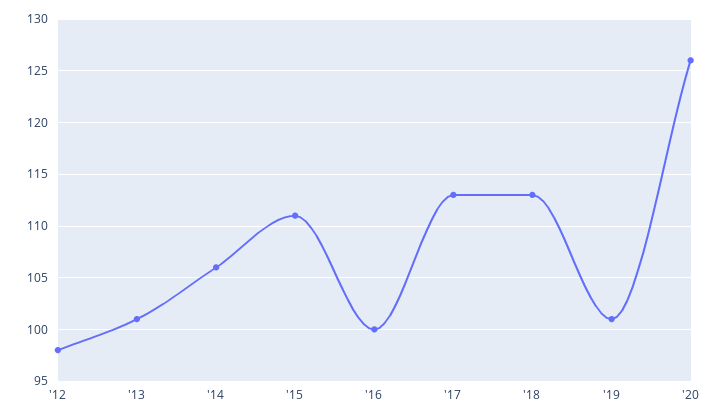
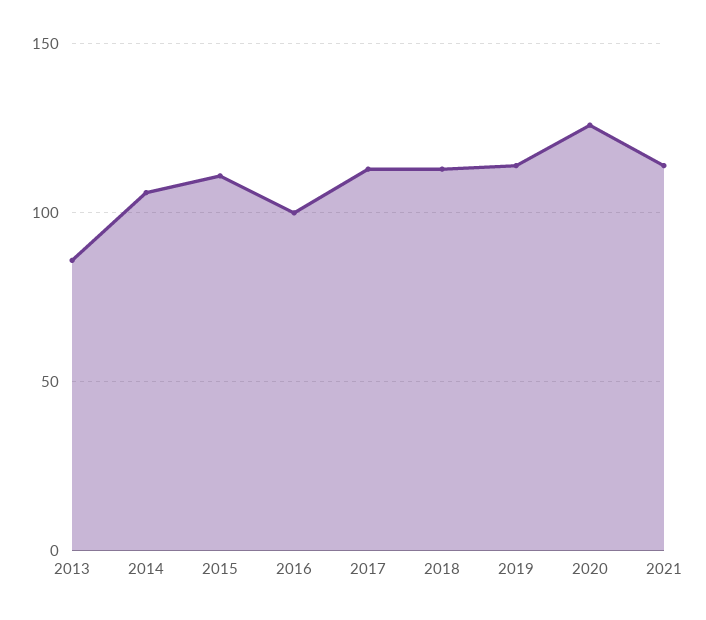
'12: 98 -> none
'13: 101 -> 85
'19: 101 -> 115
2021: none -> 115

